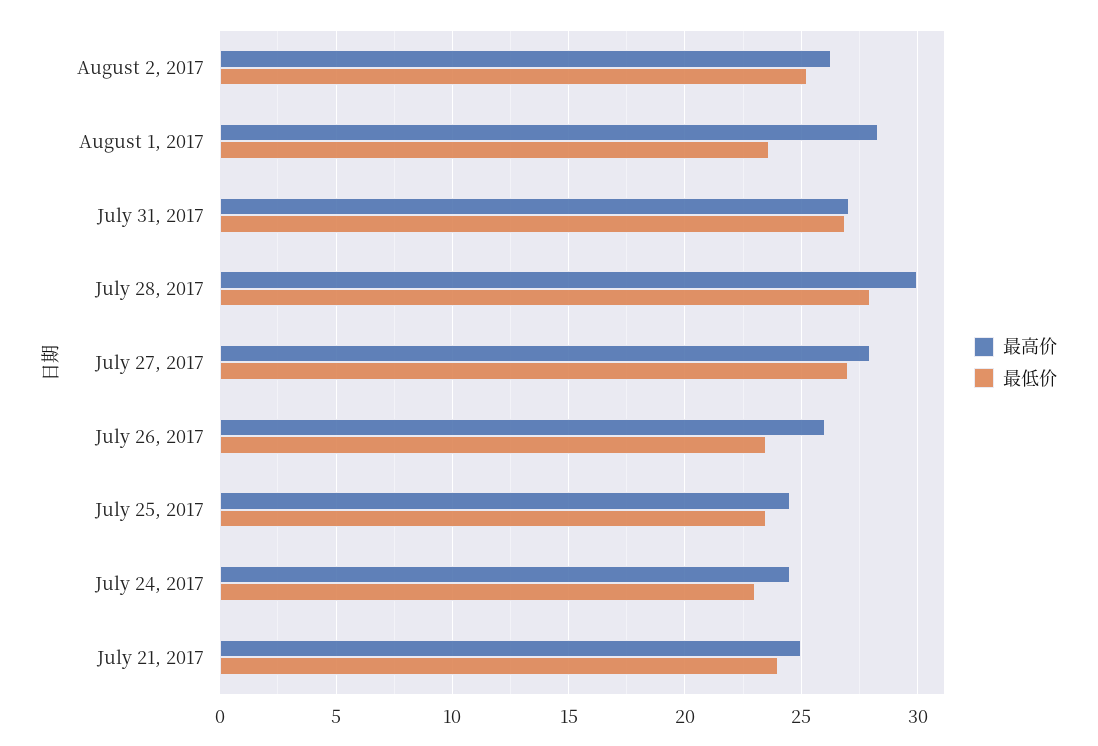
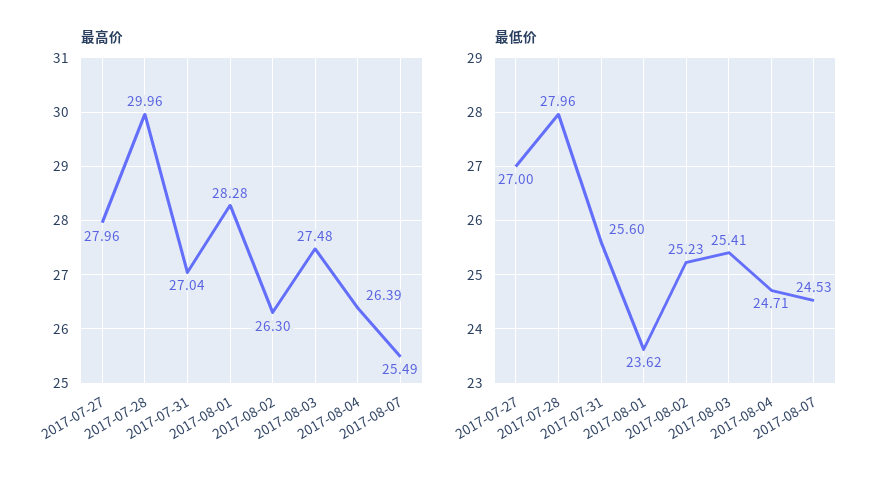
最低价, July 31, 2017: 27 -> 25.6
最高价, July 26, 2017: 26 -> none
最低价, July 26, 2017: 23.5 -> none
最高价, July 25, 2017: 24.5 -> none
最低价, July 25, 2017: 23.5 -> none
最高价, July 24, 2017: 24.5 -> none
最低价, July 24, 2017: 23 -> none
最高价, July 21, 2017: 25 -> none
最低价, July 21, 2017: 24 -> none
最高价, 2017-08-03: none -> 27.48
最高价, 2017-08-04: none -> 26.39
最高价, 2017-08-07: none -> 25.49
最低价, 2017-08-03: none -> 25.41
最低价, 2017-08-04: none -> 24.71
最低价, 2017-08-07: none -> 24.53

